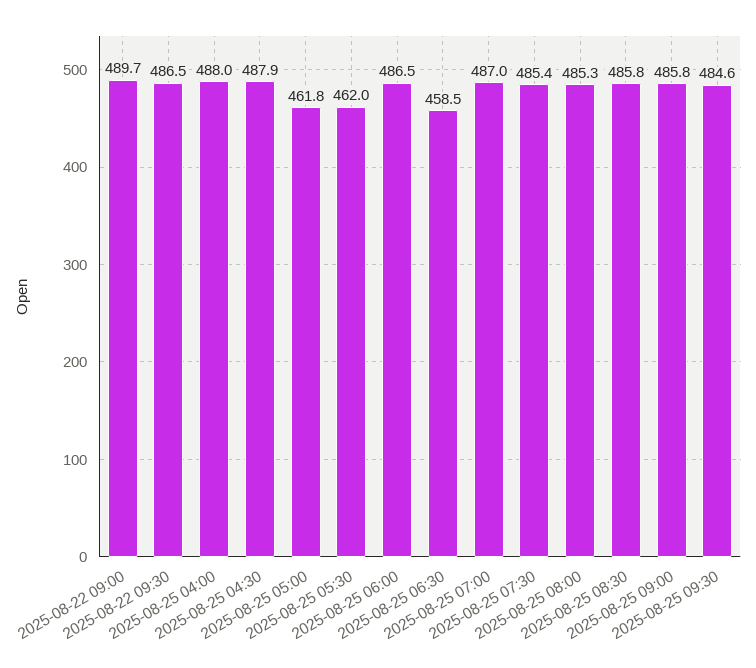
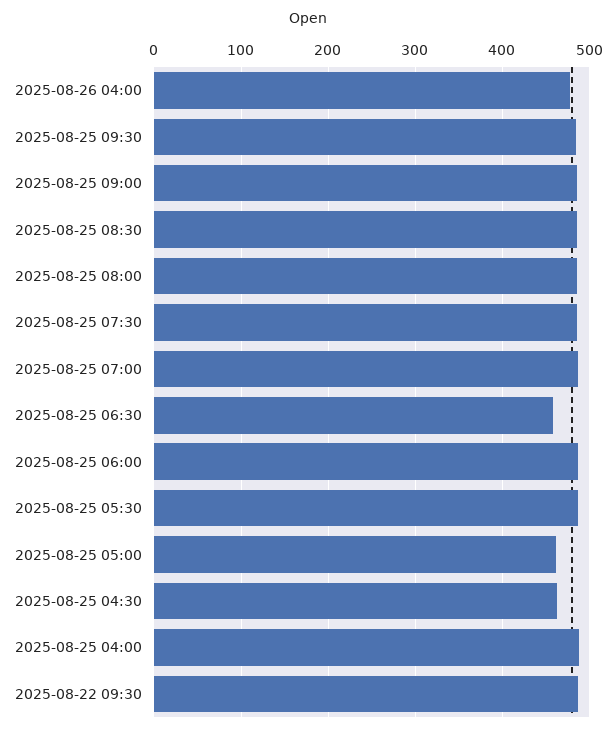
2025-08-22 09:00: 489.7 -> none
2025-08-25 04:30: 487.9 -> 460
2025-08-25 05:30: 462 -> 490
2025-08-26 04:00: none -> 480

